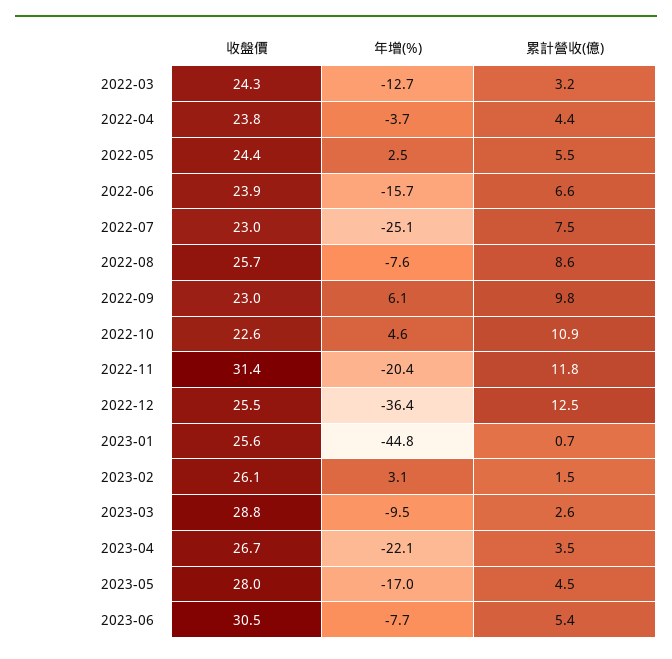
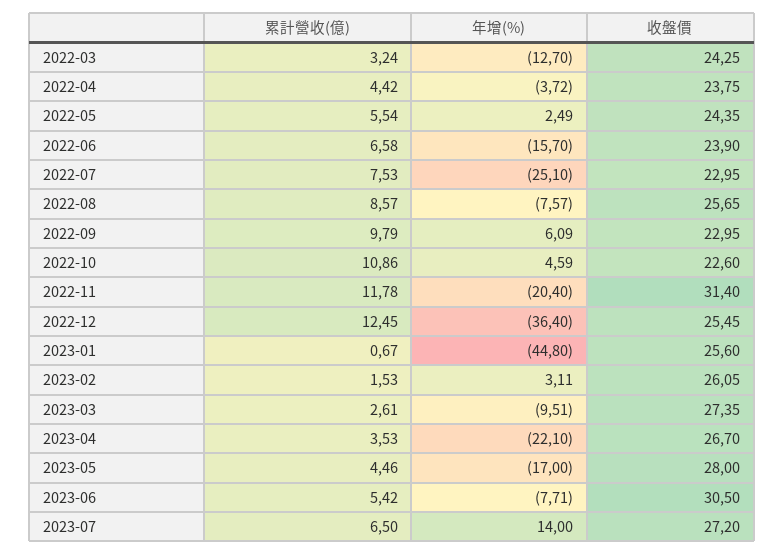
收盤價, 2023-03: 28.8 -> 27.35
累計營收(億), 2023-07: none -> 6.5
年增(%), 2023-07: none -> 14
收盤價, 2023-07: none -> 27.2

